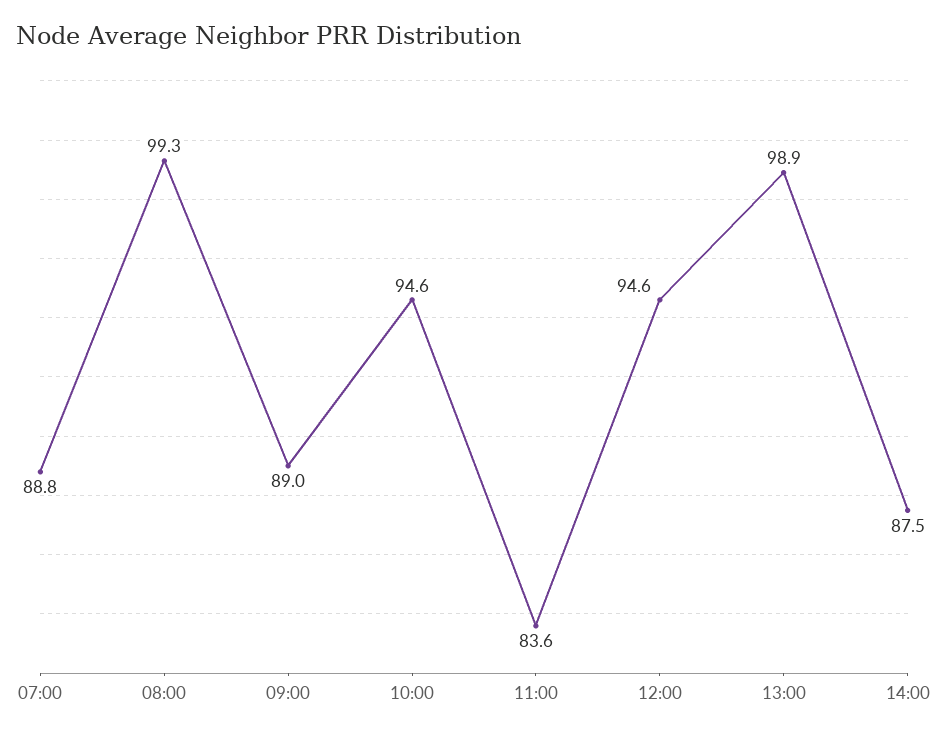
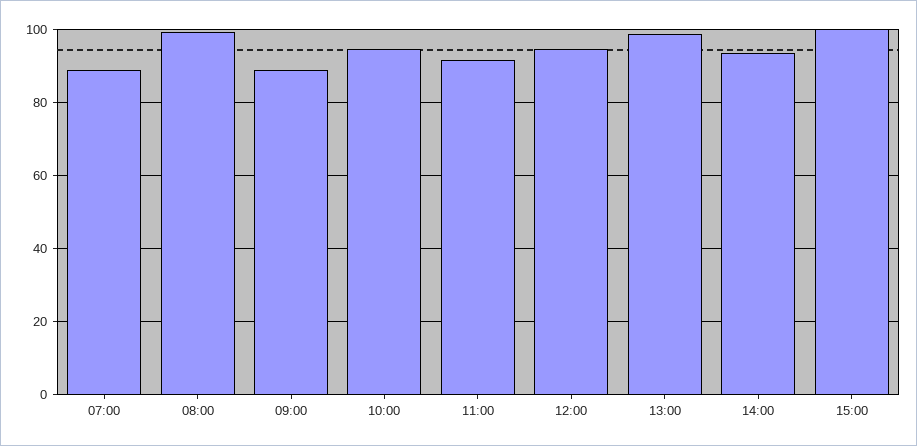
11:00: 83.6 -> 92
14:00: 87.5 -> 94
15:00: none -> 100

